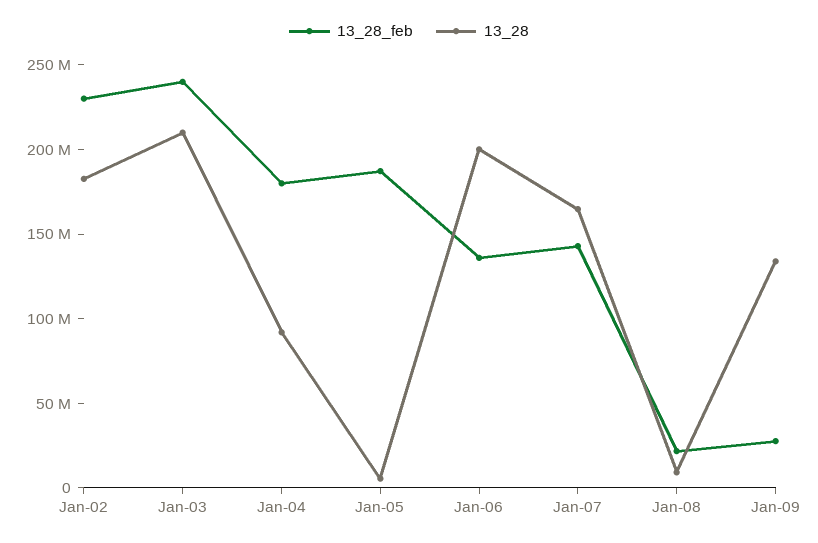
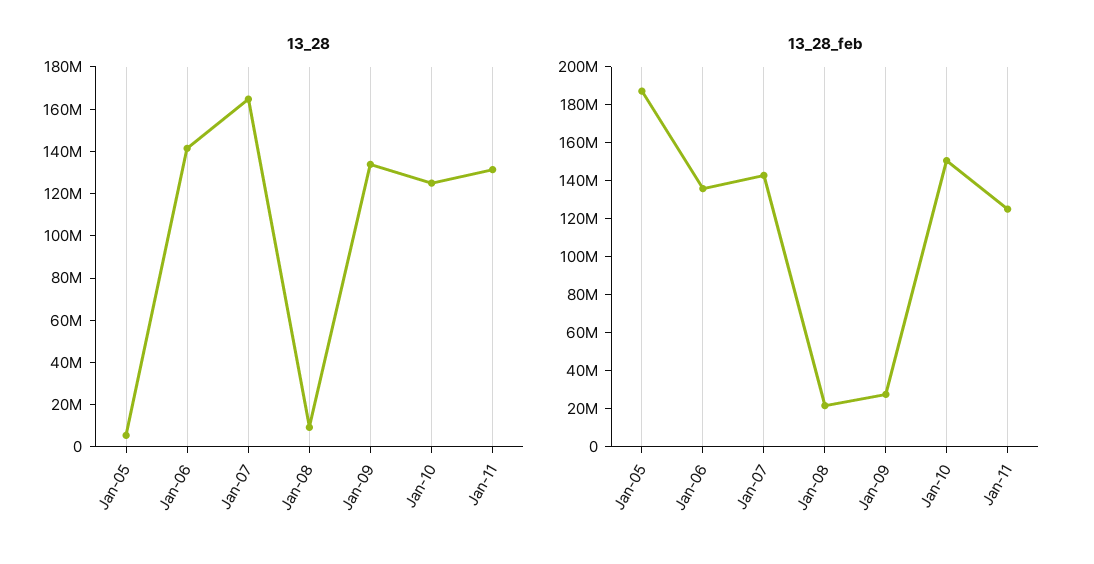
13_28_feb, Jan-02: 230000000 -> none
13_28, Jan-02: 180000000 -> none
13_28_feb, Jan-03: 240000000 -> none
13_28, Jan-03: 210000000 -> none
13_28_feb, Jan-04: 180000000 -> none
13_28, Jan-04: 90000000 -> none
13_28, Jan-06: 200000000 -> 140000000
13_28, Jan-10: none -> 125000000
13_28, Jan-11: none -> 130000000
13_28_feb, Jan-10: none -> 150000000
13_28_feb, Jan-11: none -> 125000000

